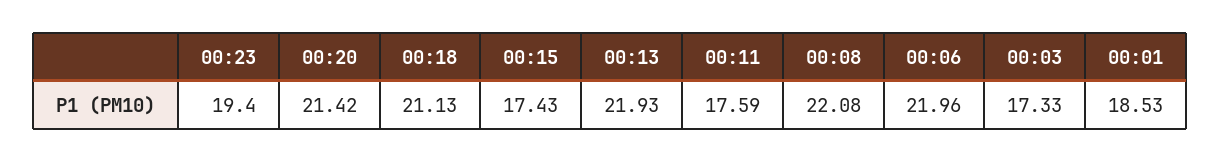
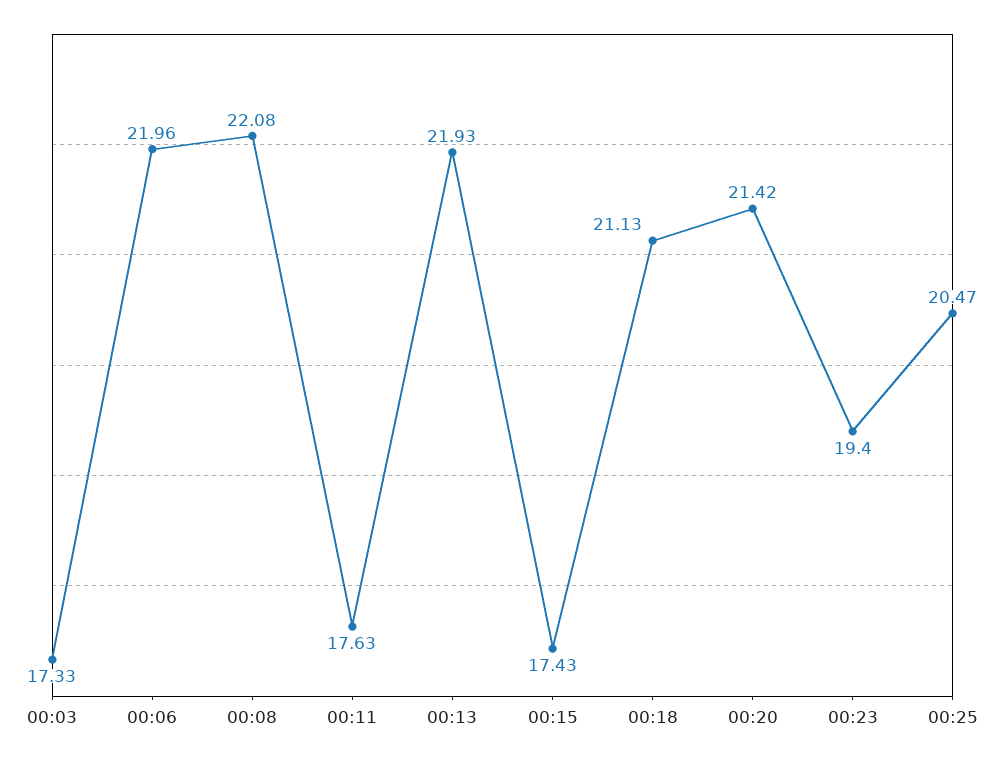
00:11: 17.59 -> 17.63
00:01: 18.53 -> none
00:25: none -> 20.47

